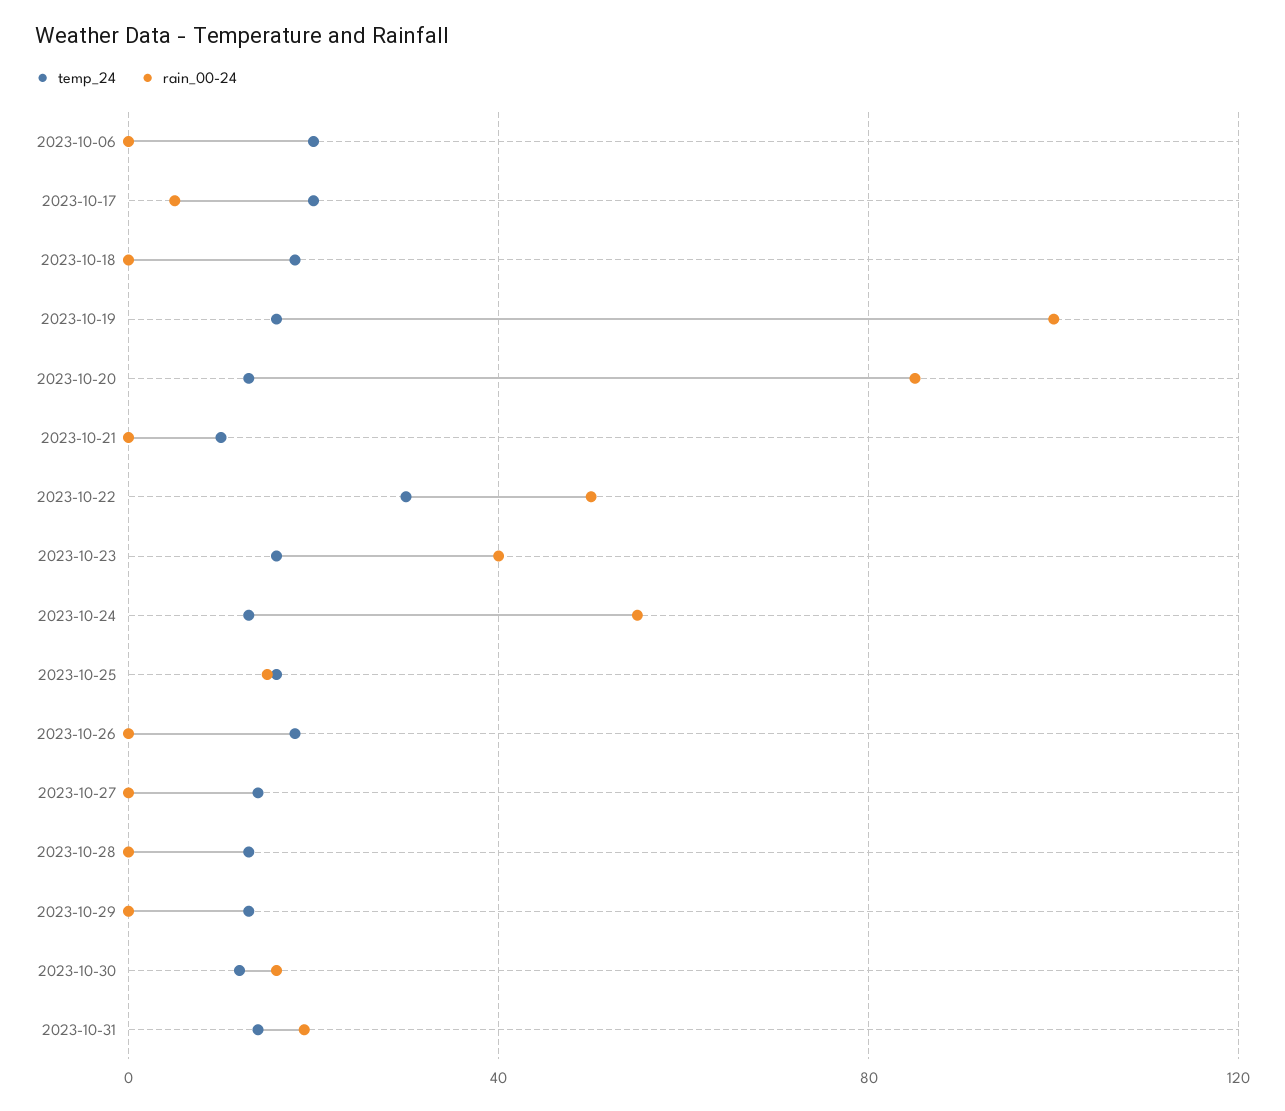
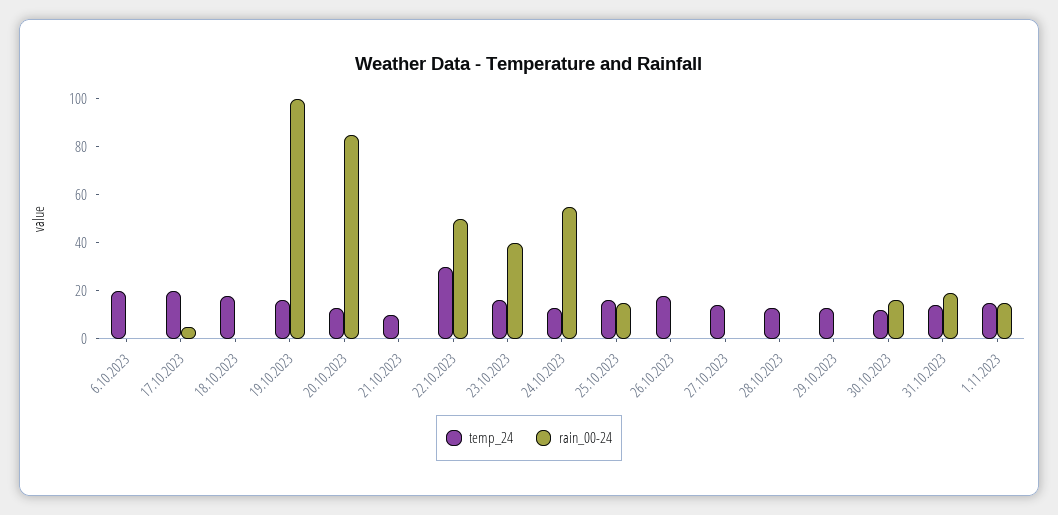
temp_24, 1.11.2023: none -> 15
rain_00-24, 1.11.2023: none -> 15

